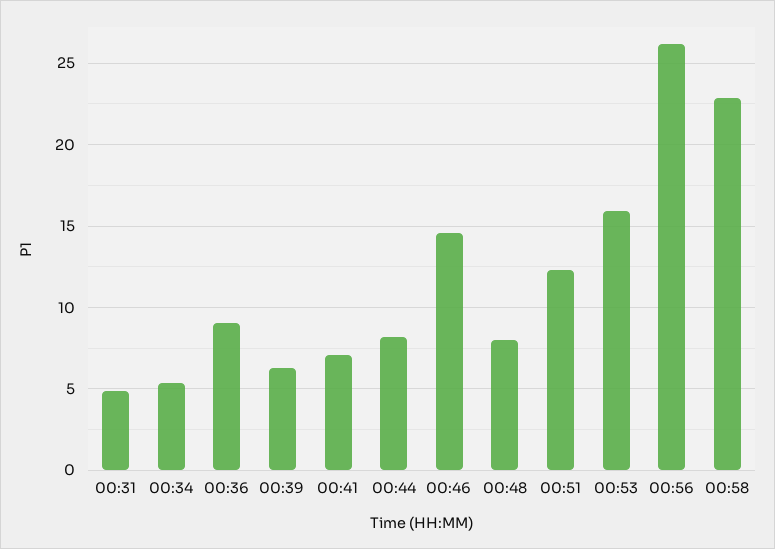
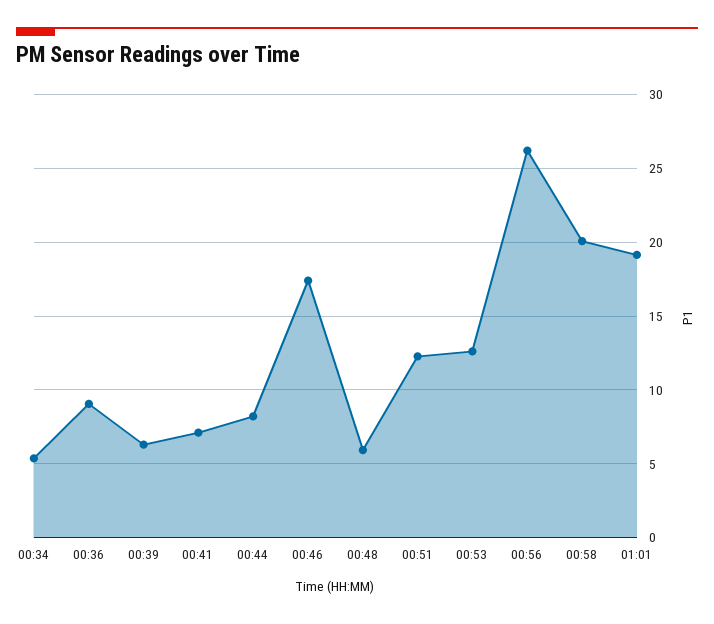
00:31: 5 -> none
00:46: 14.5 -> 17.5
00:48: 8 -> 6
00:53: 16 -> 12.5
00:58: 23 -> 20
01:01: none -> 19

